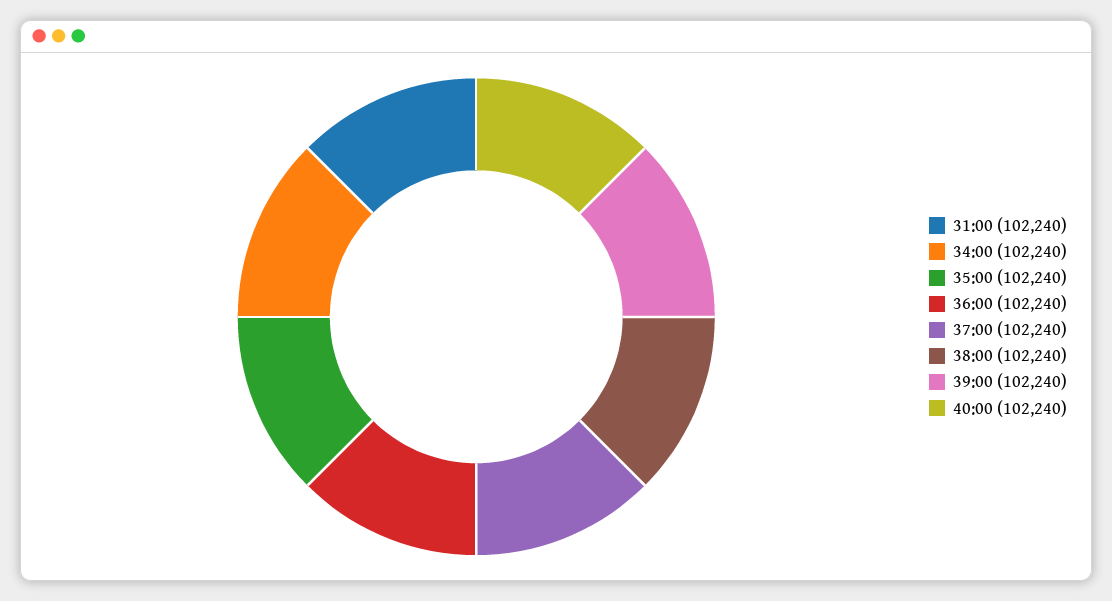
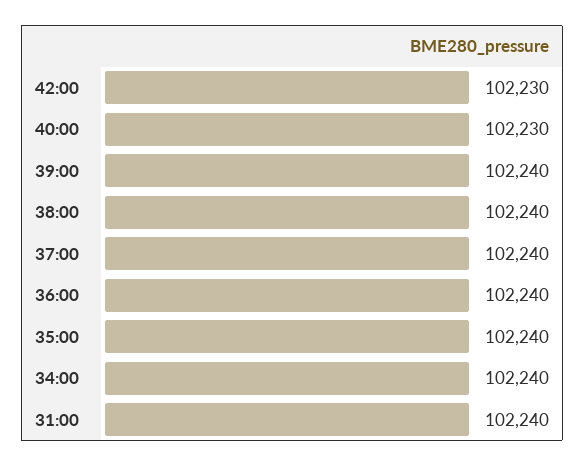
40:00: 102240 -> 102230
42:00: none -> 102230

